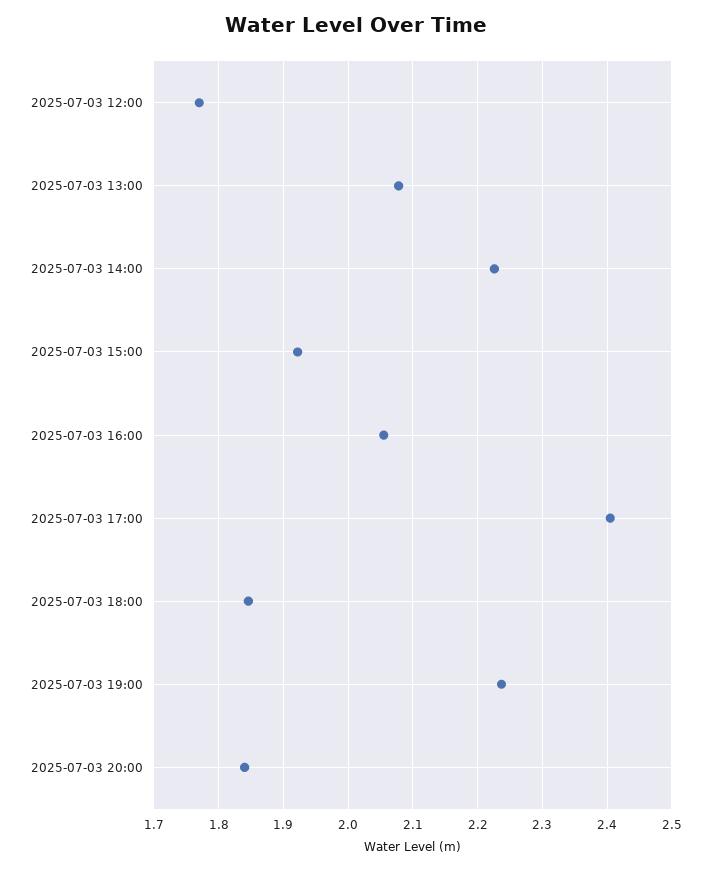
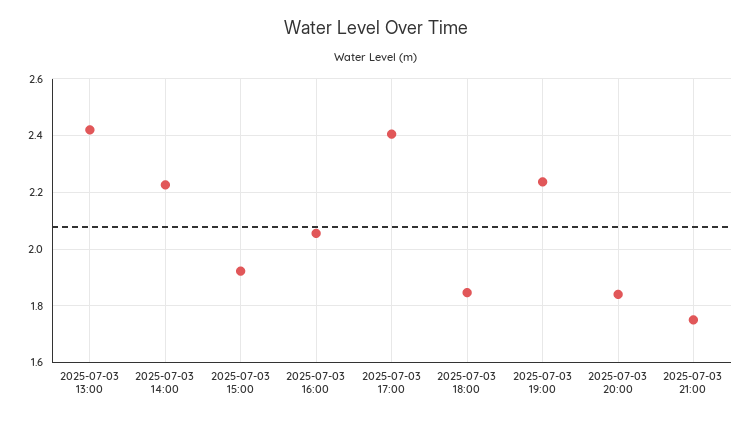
2025-07-03 12:00: 1.77 -> none
2025-07-03 13:00: 2.08 -> 2.425
2025-07-03 21:00: none -> 1.75

